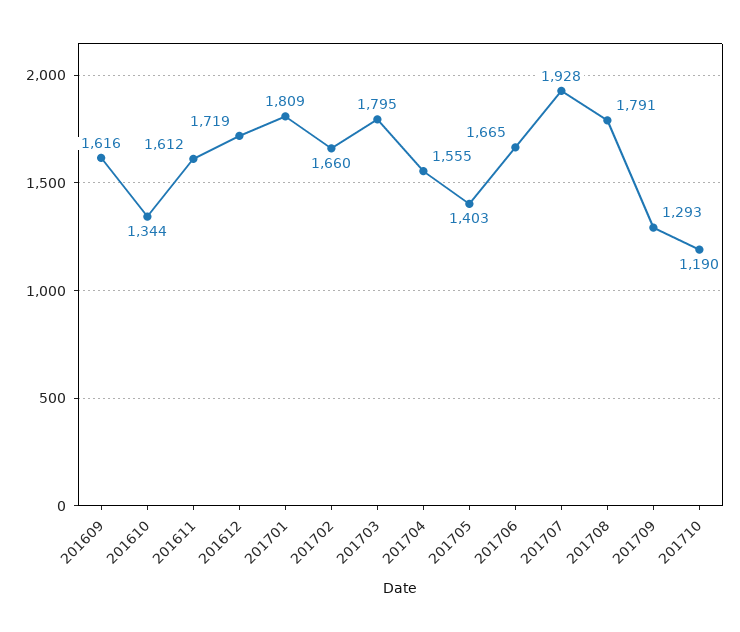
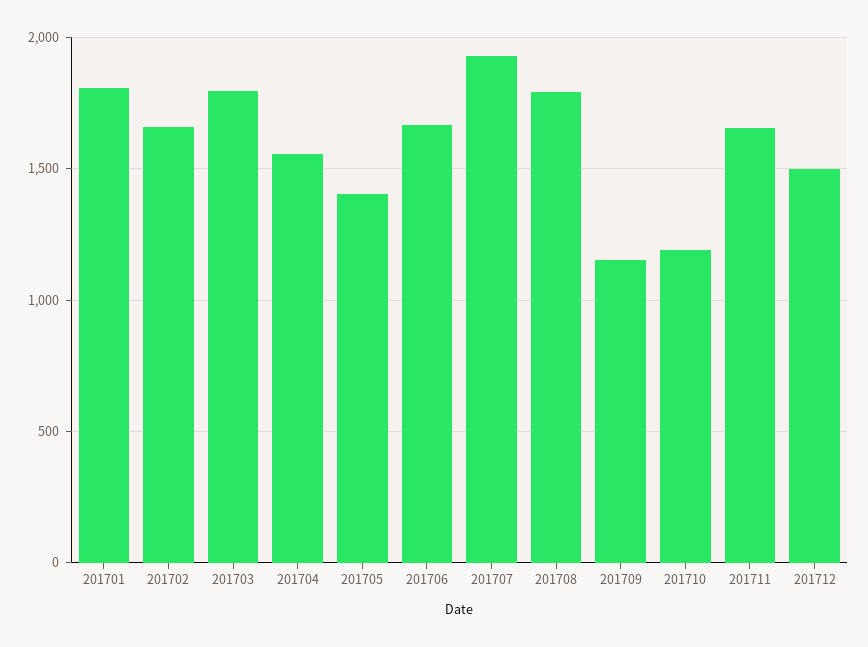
201609: 1616 -> none
201610: 1344 -> none
201611: 1612 -> none
201612: 1719 -> none
201709: 1293 -> 1150
201711: none -> 1650
201712: none -> 1500

